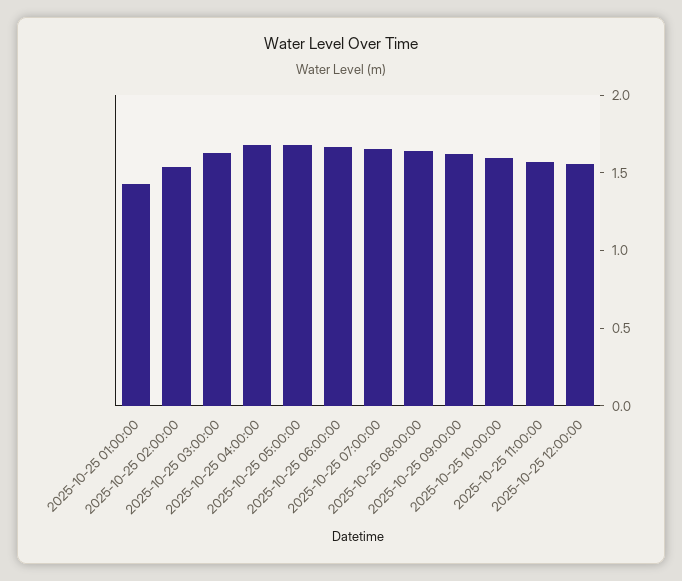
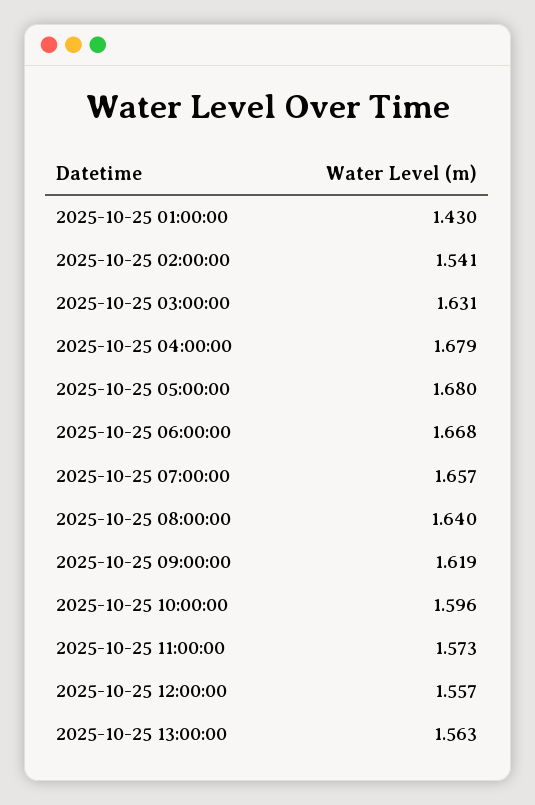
2025-10-25 13:00:00: none -> 1.563

